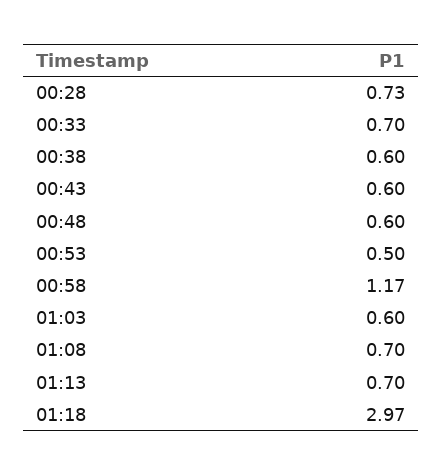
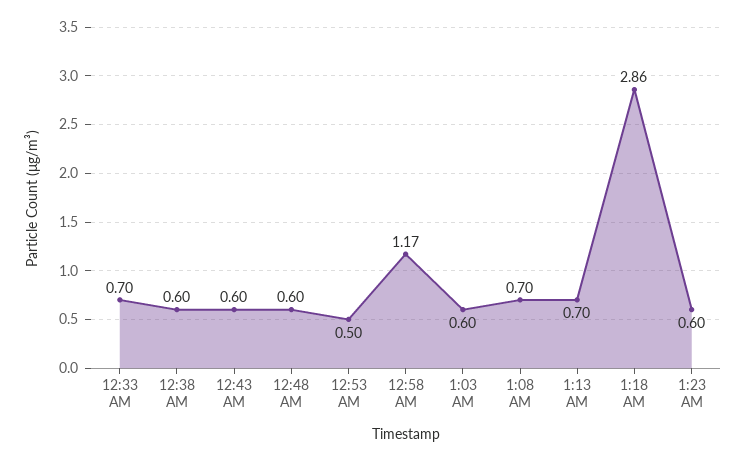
00:28: 0.73 -> none
01:18: 2.97 -> 2.86
1:23 AM: none -> 0.6

